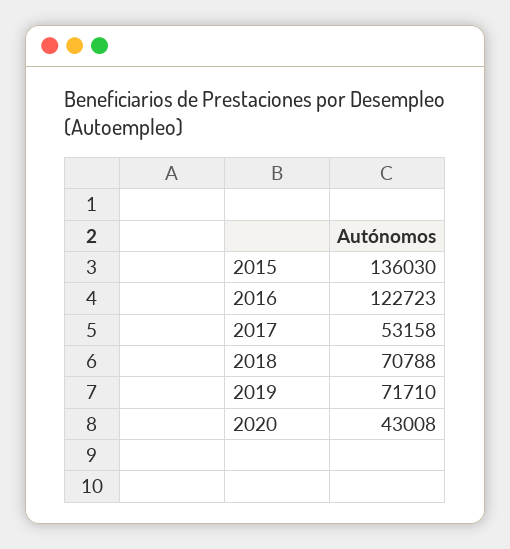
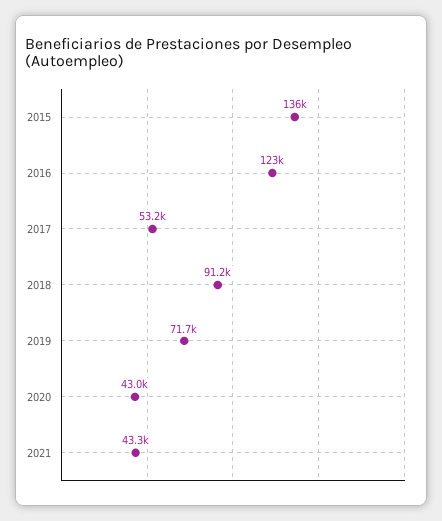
2018: 70788 -> 91200
2021: none -> 43300

